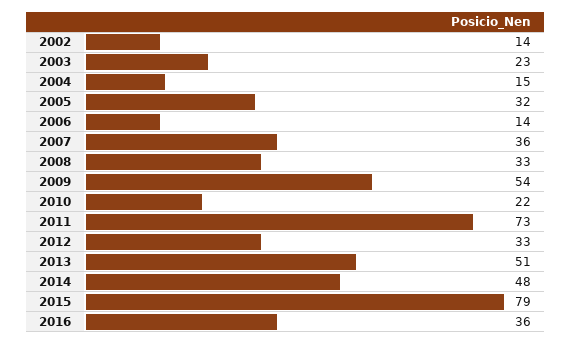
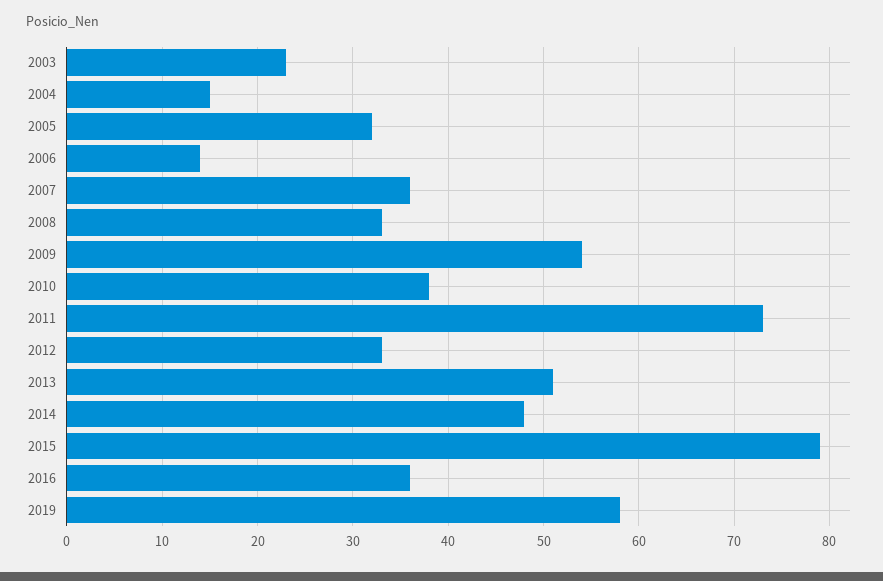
2002: 14 -> none
2010: 22 -> 38
2019: none -> 58

